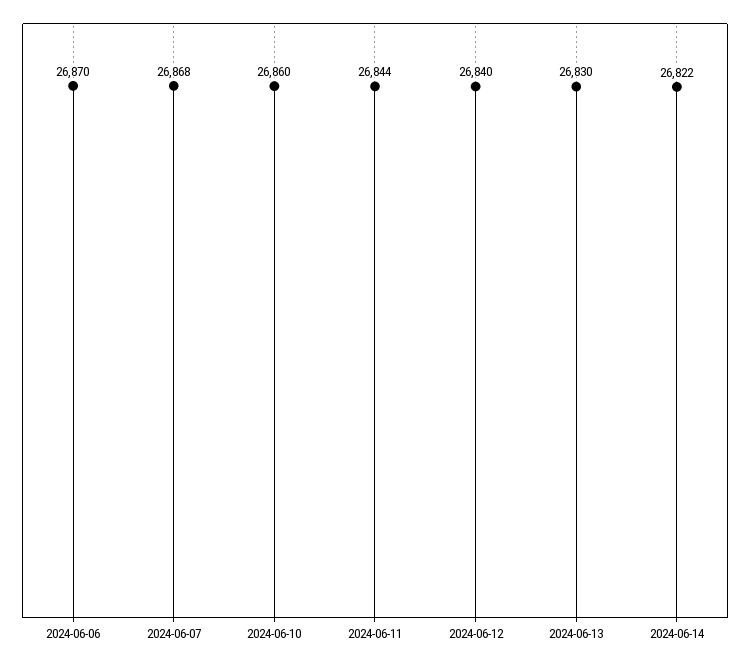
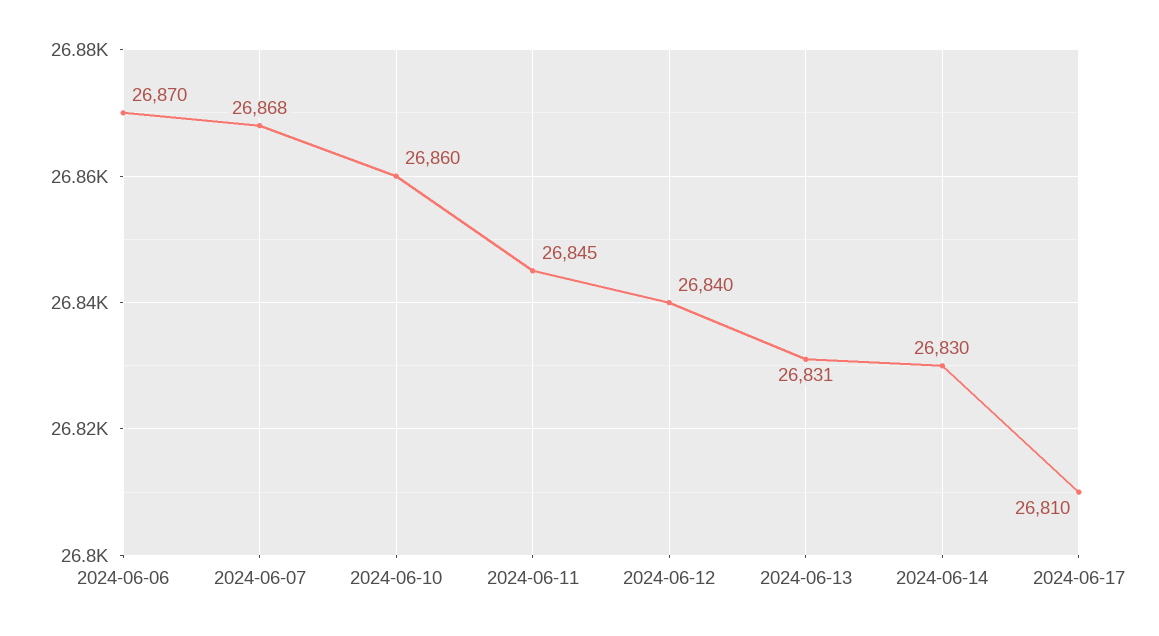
2024-06-11: 26844 -> 26845
2024-06-13: 26830 -> 26831
2024-06-14: 26822 -> 26830
2024-06-17: none -> 26810

